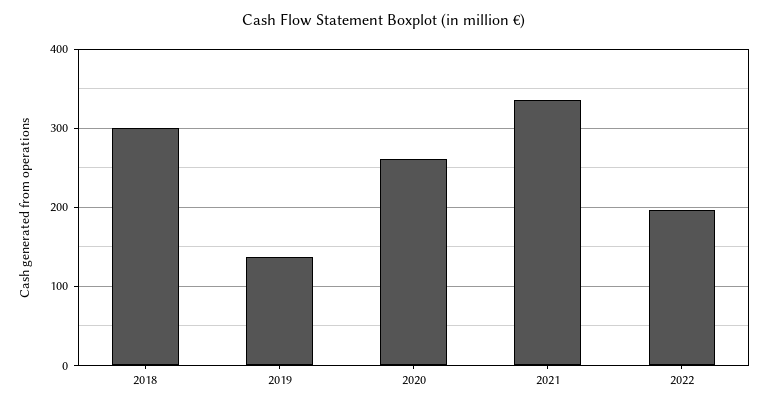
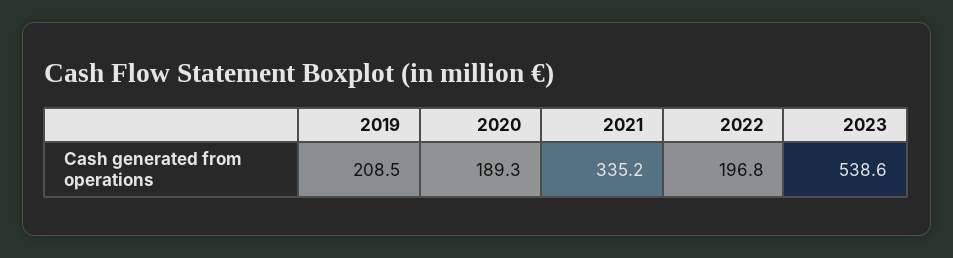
2018: 300 -> none
2019: 140 -> 208.5
2020: 260 -> 189.3
2023: none -> 538.6

